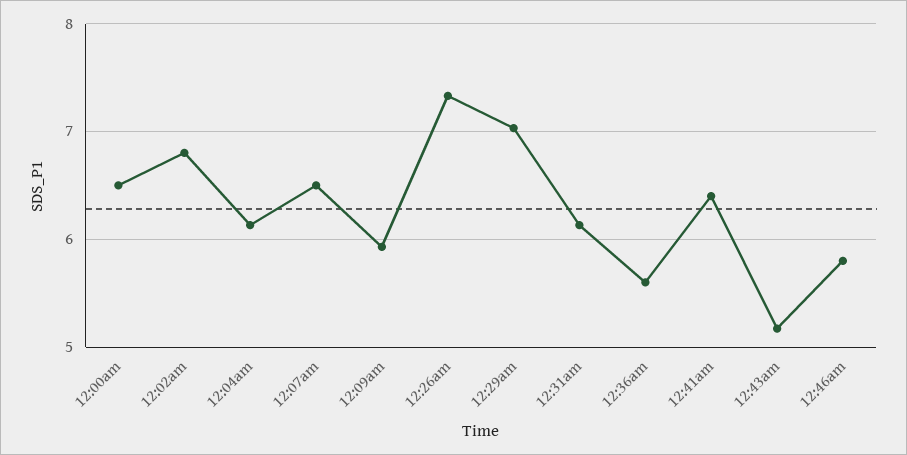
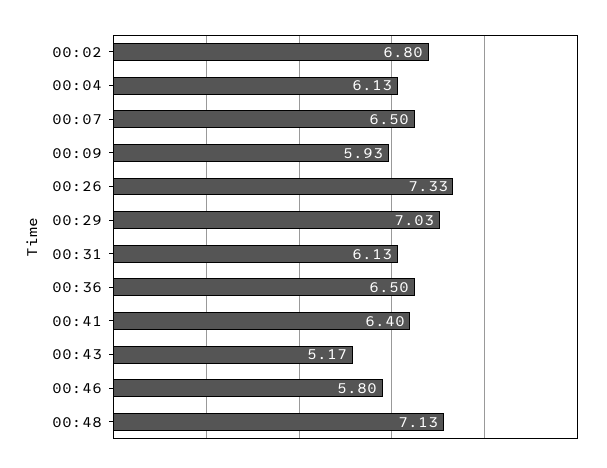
12:00am: 6.5 -> none
12:36am: 5.6 -> 6.5
00:48: none -> 7.13

